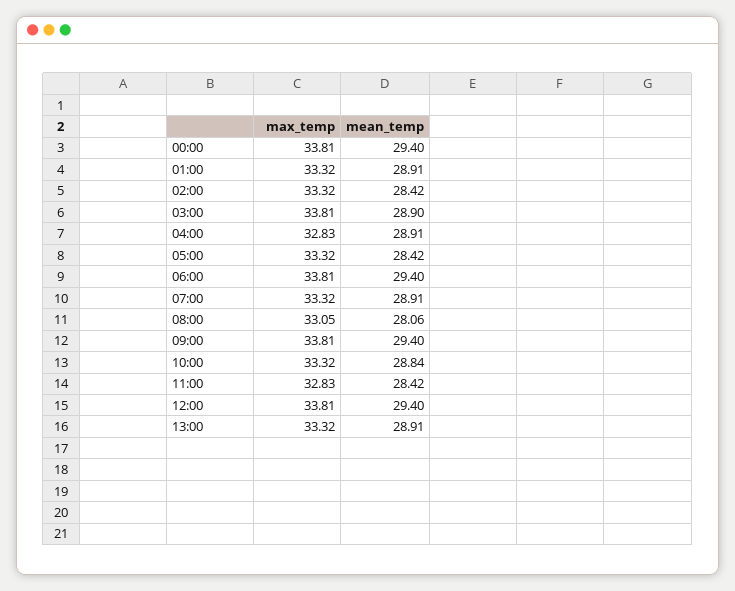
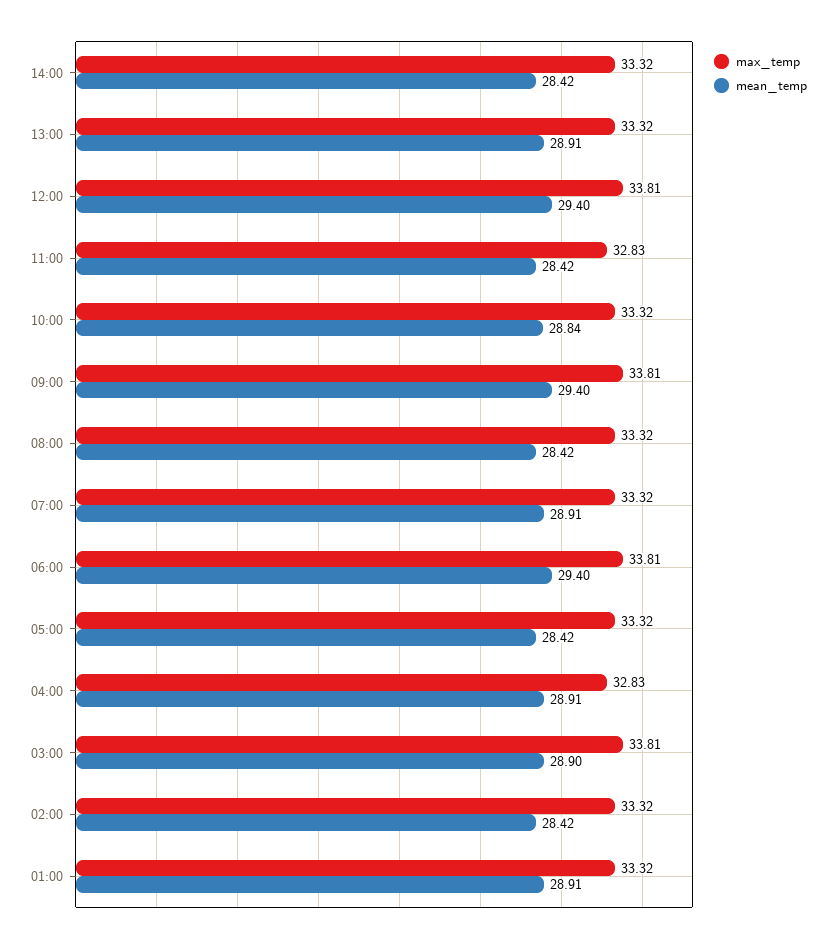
max_temp, 00:00: 33.81 -> none
mean_temp, 00:00: 29.4 -> none
max_temp, 08:00: 33.05 -> 33.32
mean_temp, 08:00: 28.06 -> 28.42
max_temp, 14:00: none -> 33.32
mean_temp, 14:00: none -> 28.42

